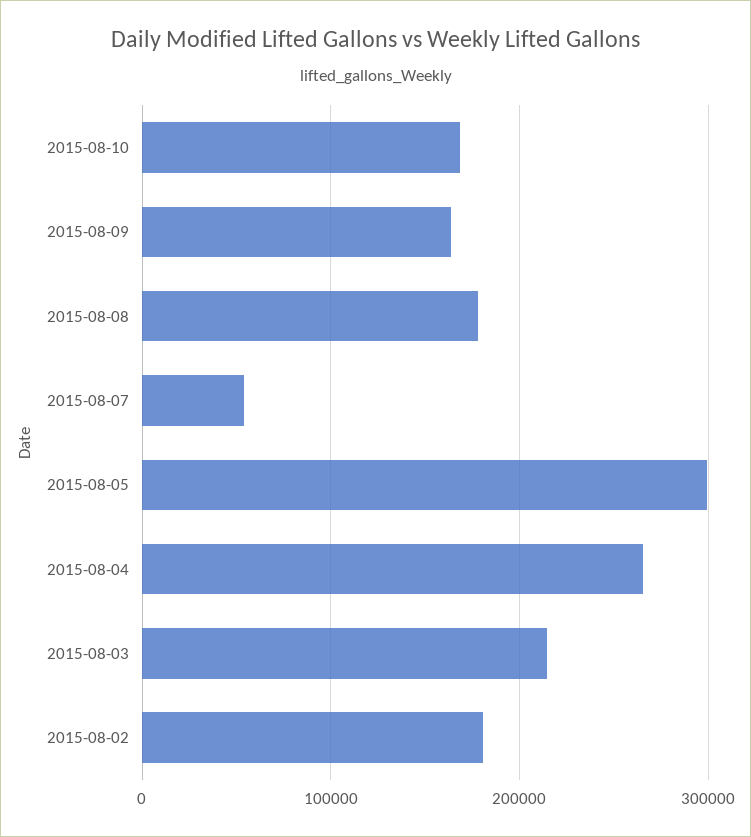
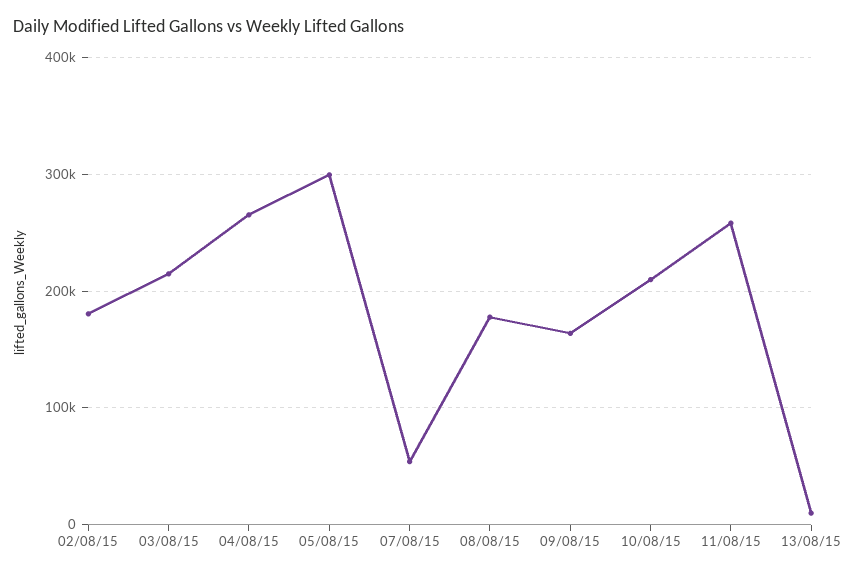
2015-08-10: 170000 -> 210000
11/08/15: none -> 260000
13/08/15: none -> 10000

